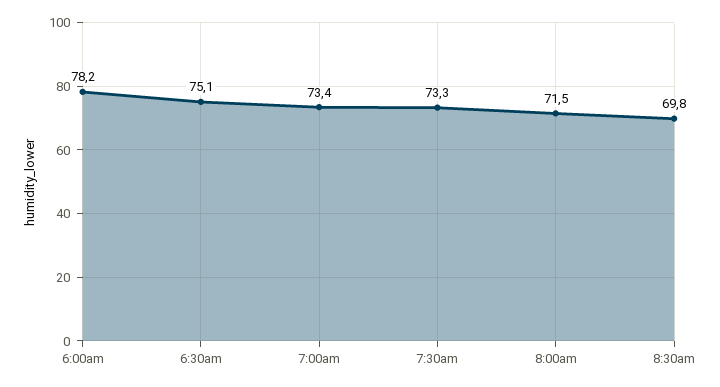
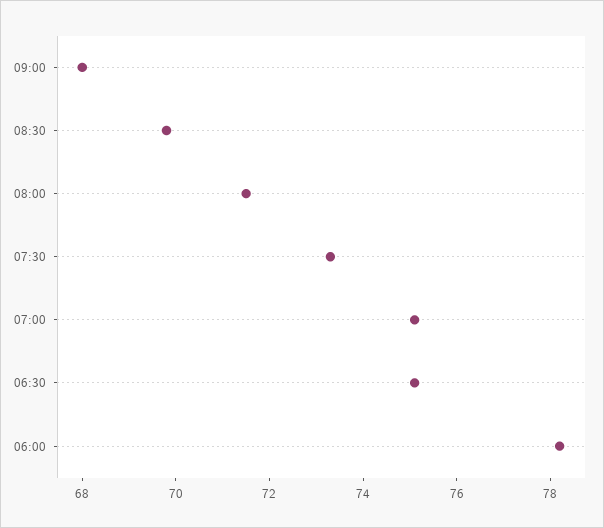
7:00am: 73.4 -> 75
09:00: none -> 68

